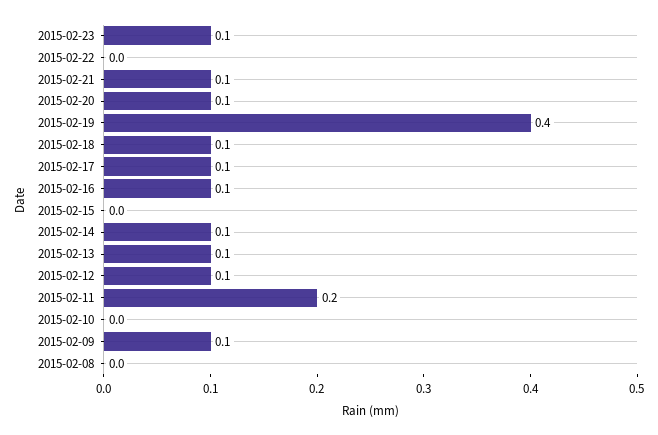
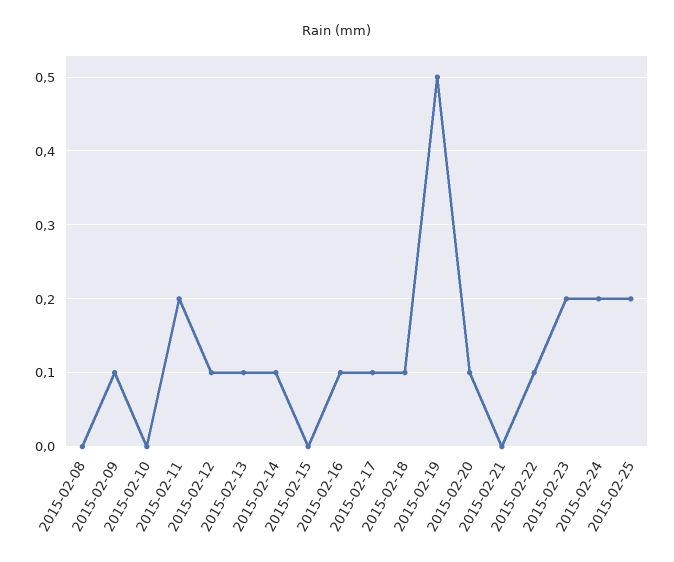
2015-02-23: 0.1 -> 0.2
2015-02-22: 0 -> 0.1
2015-02-21: 0.1 -> 0
2015-02-19: 0.4 -> 0.5
2015-02-24: none -> 0.2
2015-02-25: none -> 0.2

